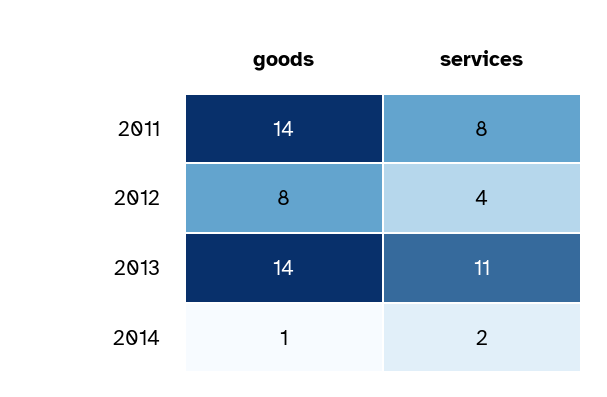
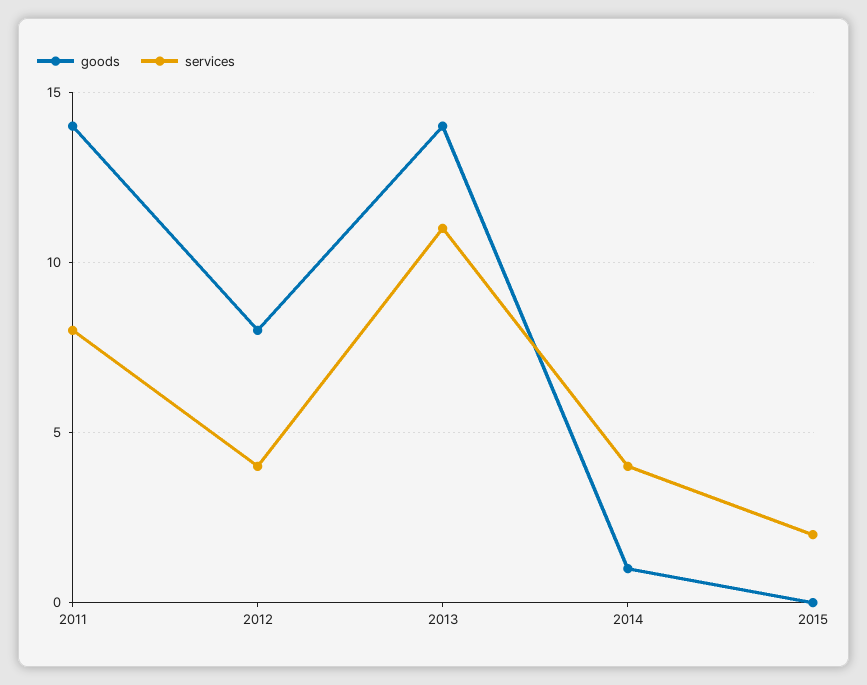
services, 2014: 2 -> 4
goods, 2015: none -> 0
services, 2015: none -> 2

